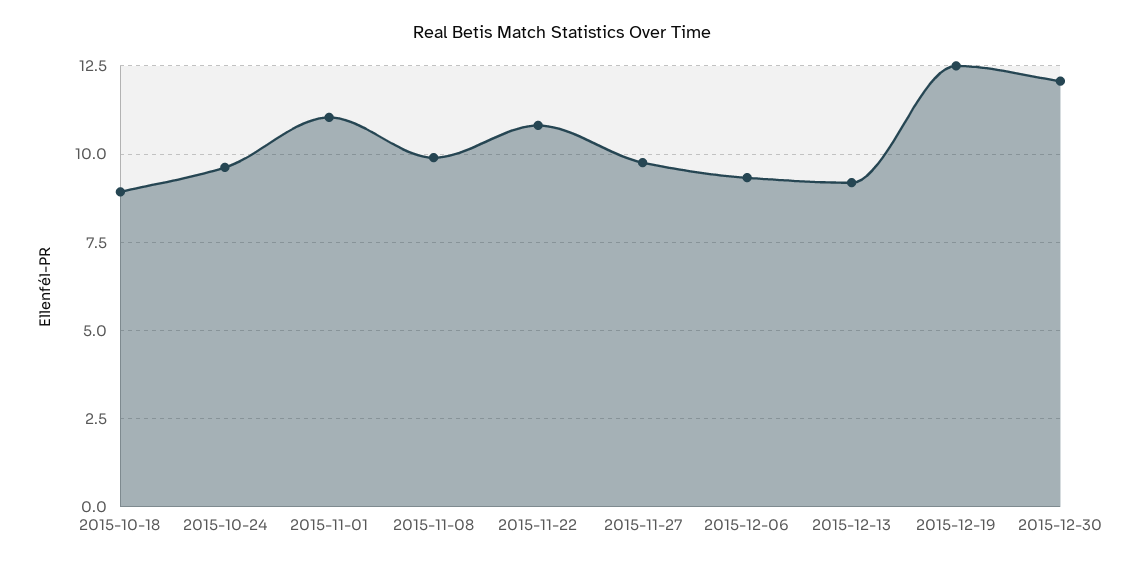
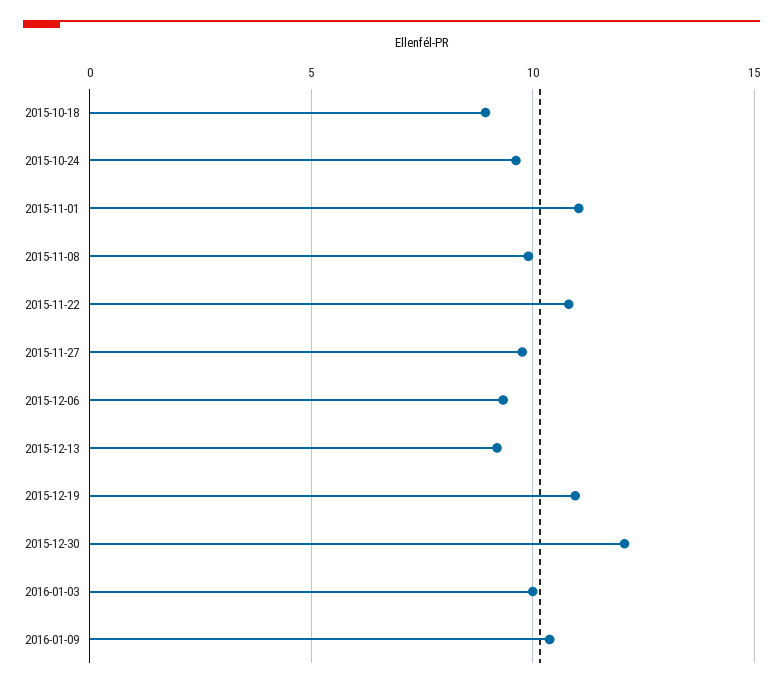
2015-12-19: 12.5 -> 11
2016-01-03: none -> 10
2016-01-09: none -> 10.5

